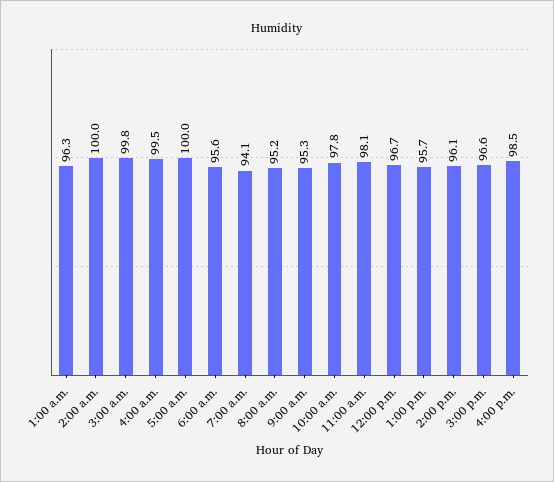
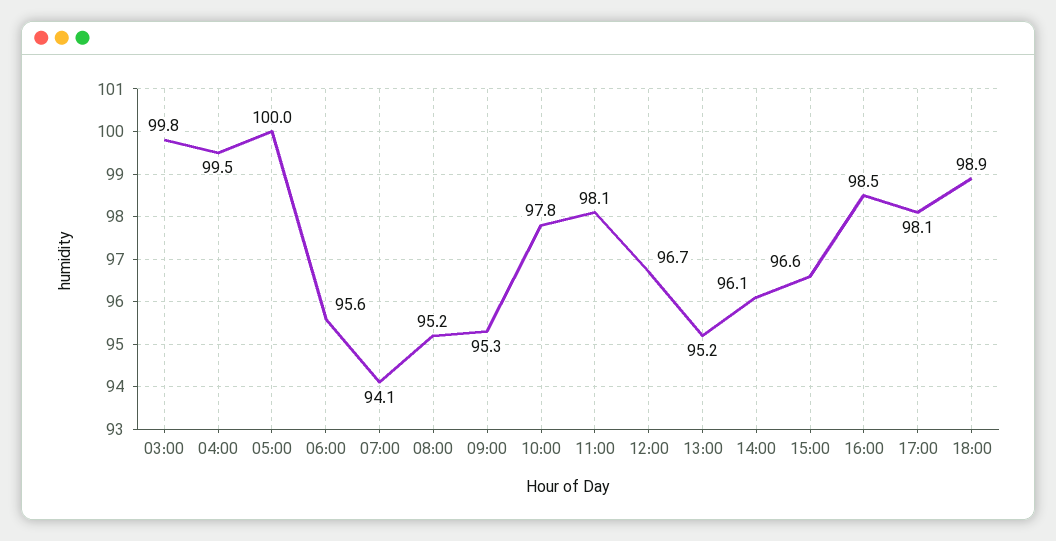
1:00 a.m.: 96.3 -> none
2:00 a.m.: 100 -> none
1:00 p.m.: 95.7 -> 95.2
17:00: none -> 98.1
18:00: none -> 98.9

